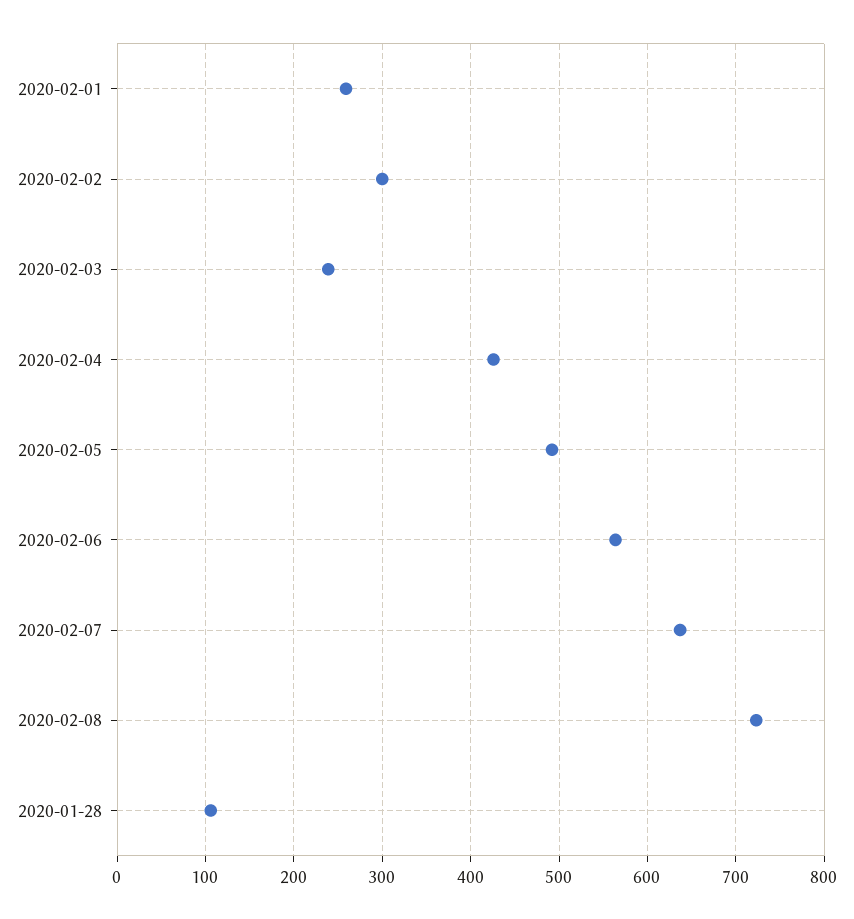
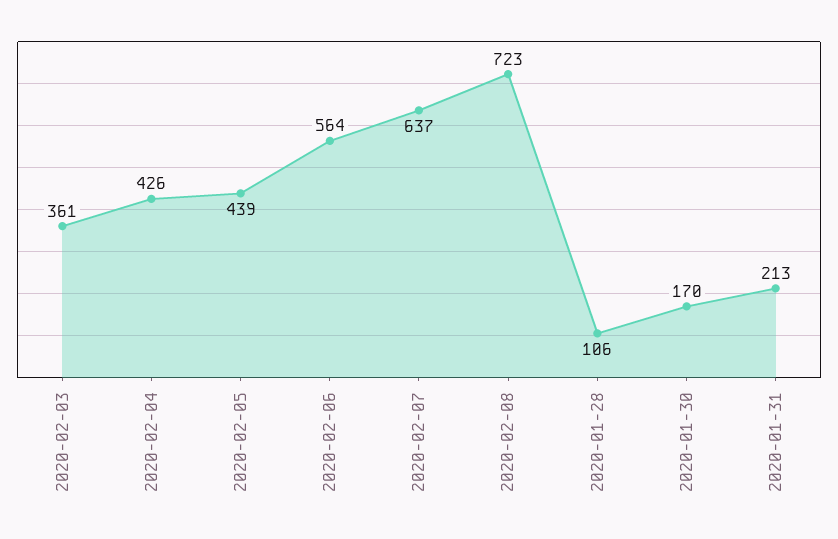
2020-02-01: 260 -> none
2020-02-02: 300 -> none
2020-02-03: 240 -> 361
2020-02-05: 490 -> 439
2020-01-30: none -> 170
2020-01-31: none -> 213

